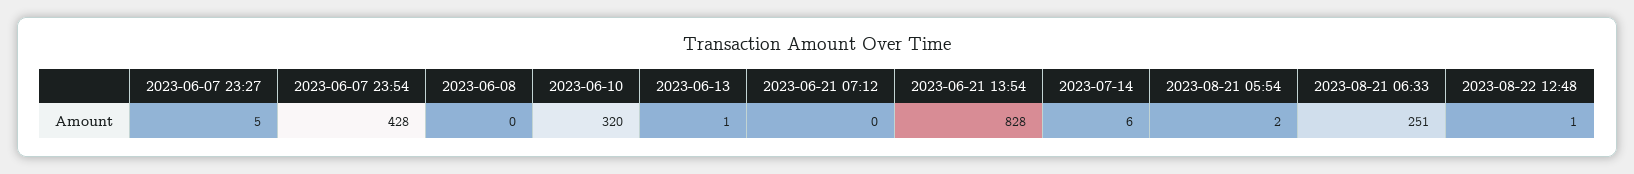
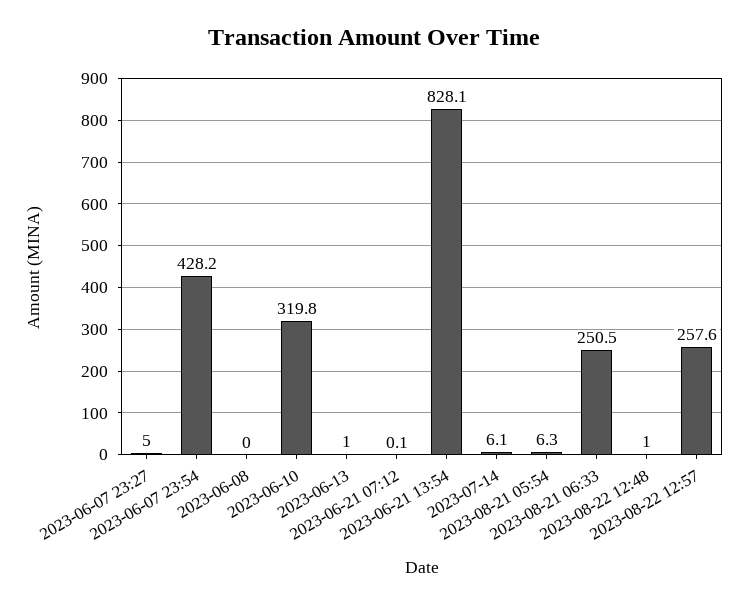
2023-08-21 05:54: 2 -> 6.3
2023-08-22 12:57: none -> 257.6

